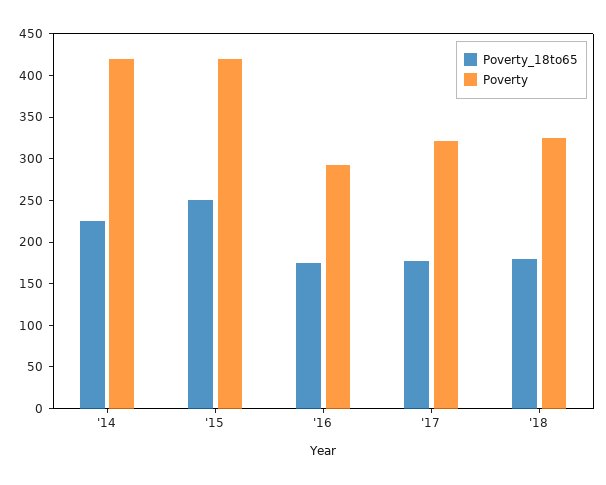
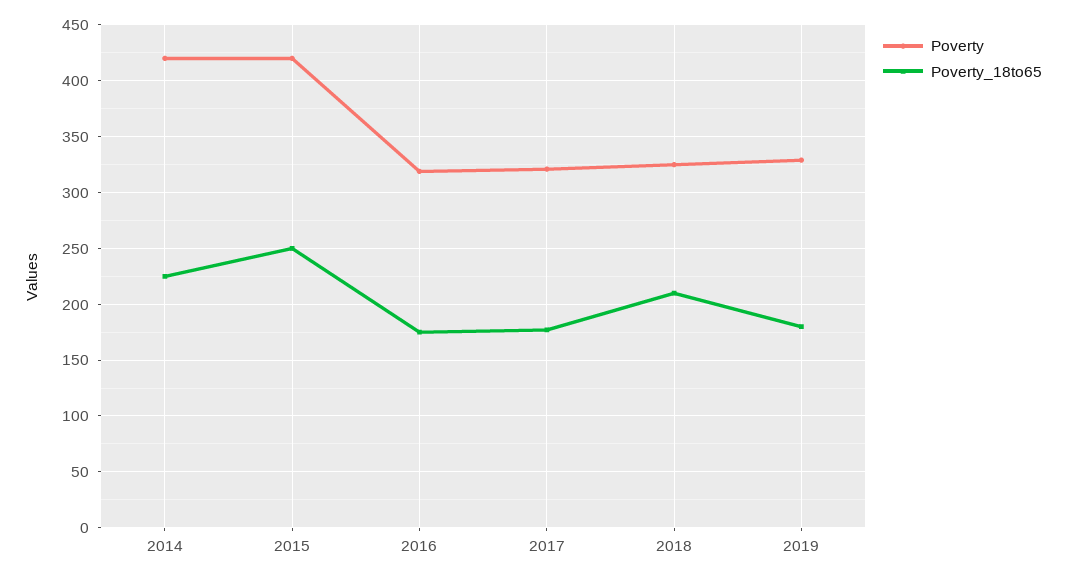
Poverty, '16: 290 -> 320
Poverty_18to65, '18: 180 -> 210
Poverty, 2019: none -> 330
Poverty_18to65, 2019: none -> 180

